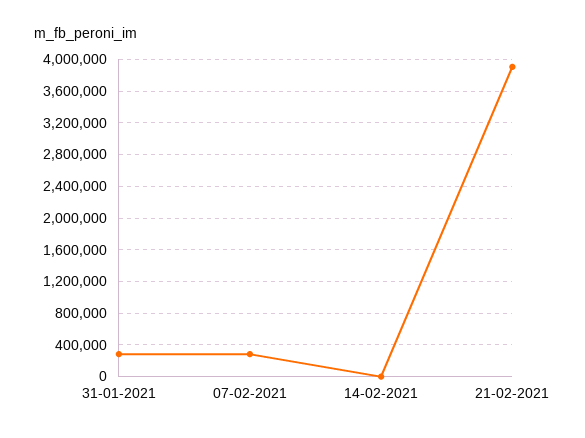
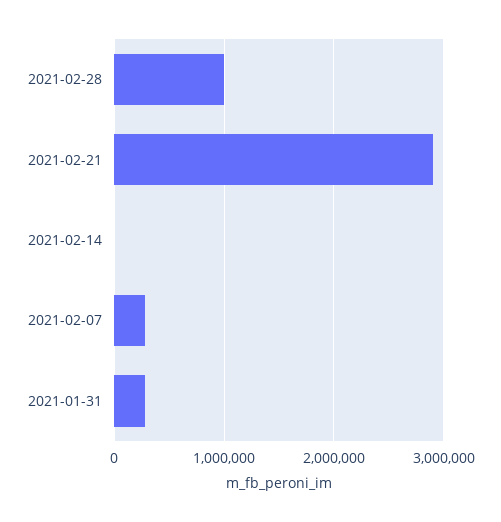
21-02-2021: 3900000 -> 2900000
2021-02-28: none -> 1000000

